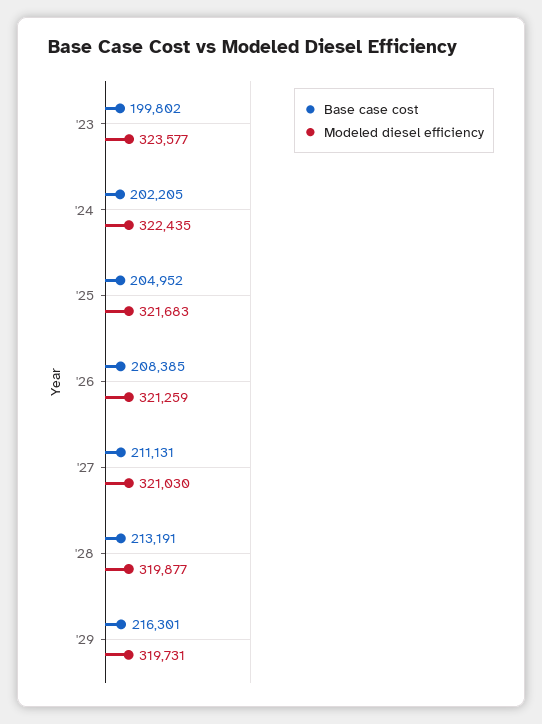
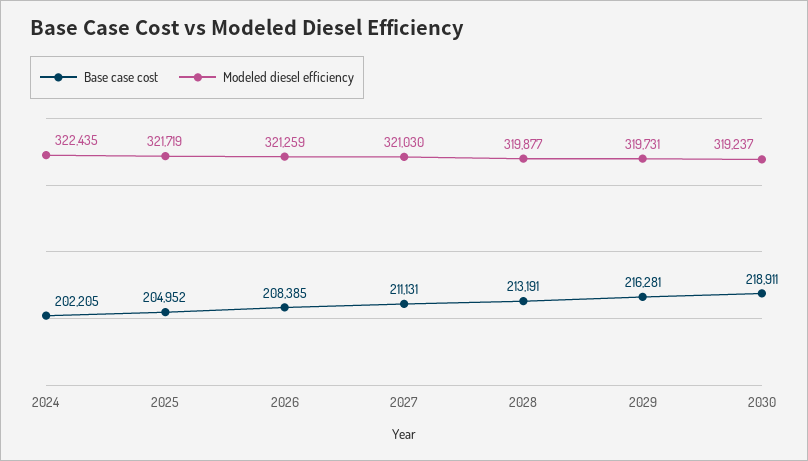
Base case cost, '23: 199802 -> none
Modeled diesel efficiency, '23: 323577 -> none
Modeled diesel efficiency, '25: 321683 -> 321719
Base case cost, '29: 216301 -> 216281
Base case cost, 2030: none -> 218911
Modeled diesel efficiency, 2030: none -> 319237

